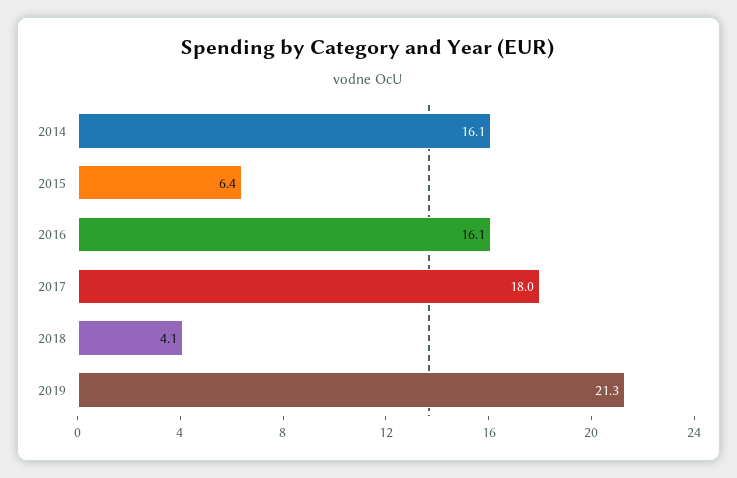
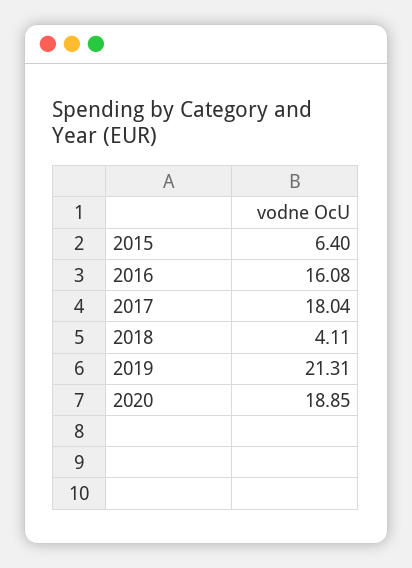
2014: 16.1 -> none
2020: none -> 18.85

